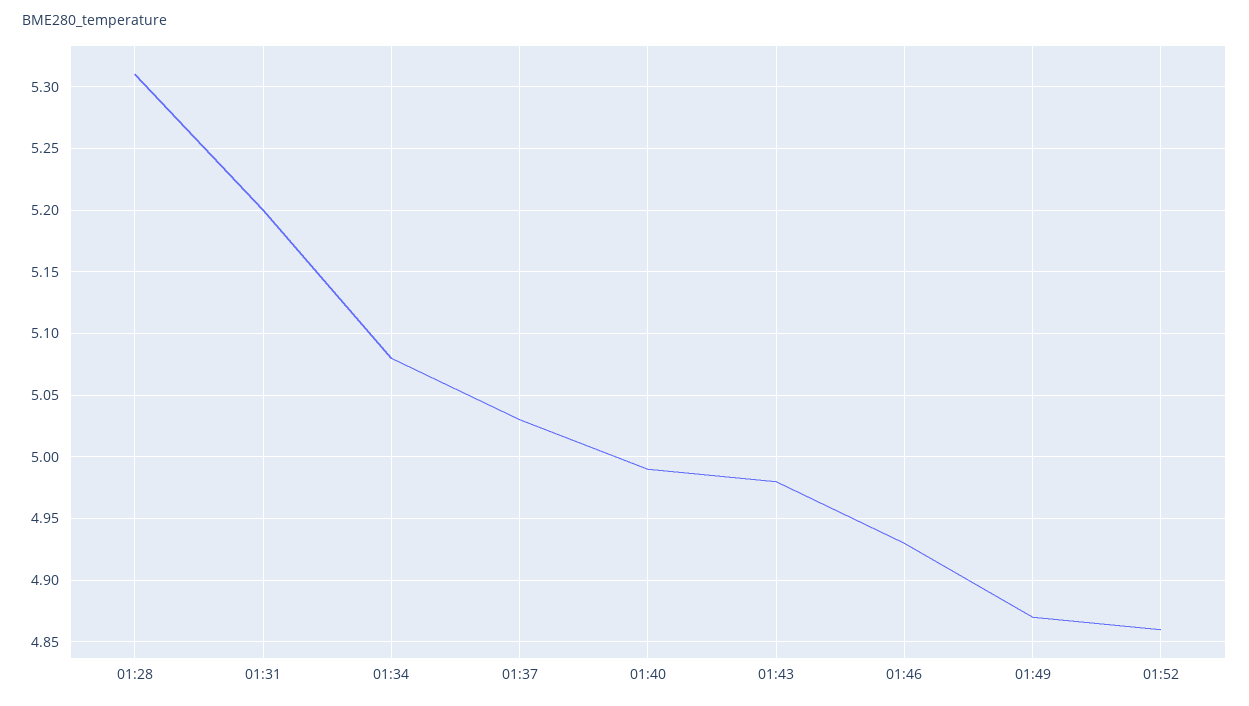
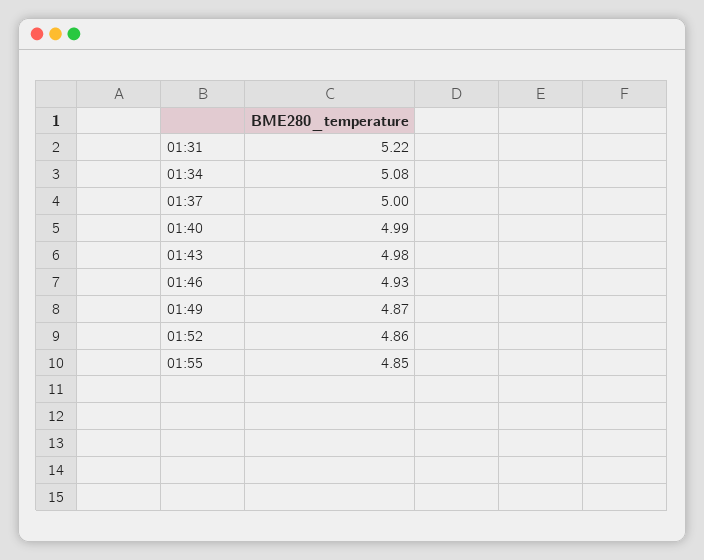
01:28: 5.31 -> none
01:31: 5.2 -> 5.22
01:37: 5.03 -> 5
01:55: none -> 4.85

